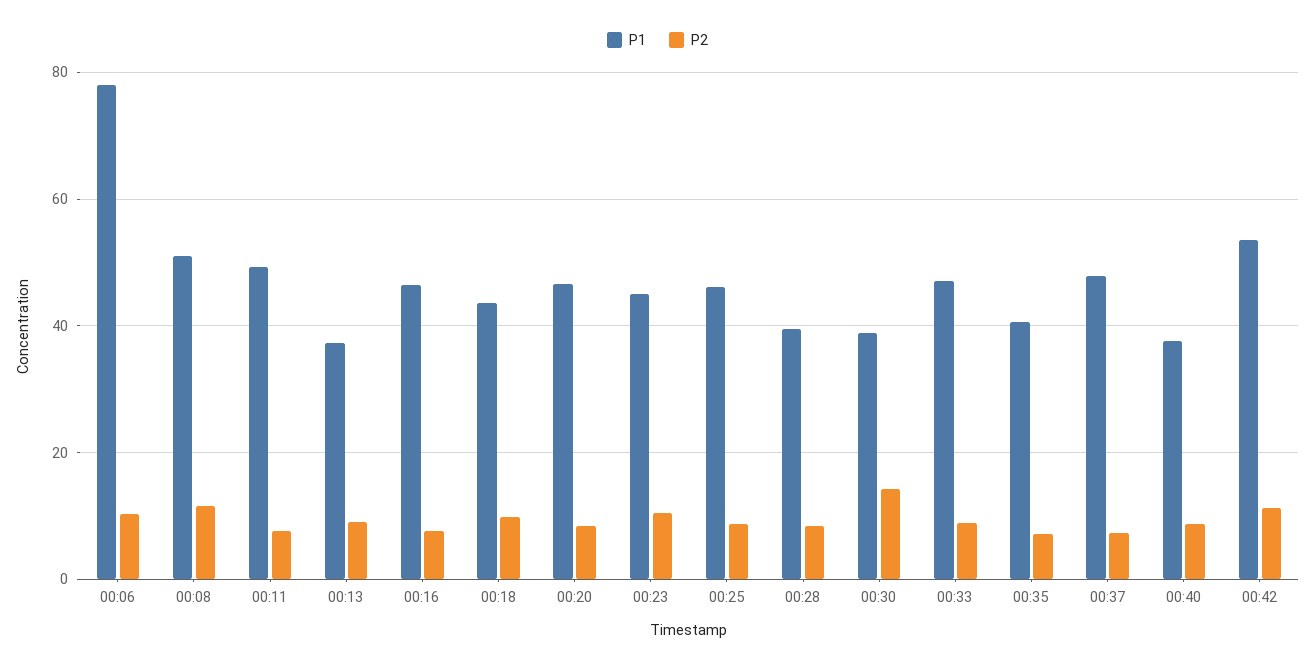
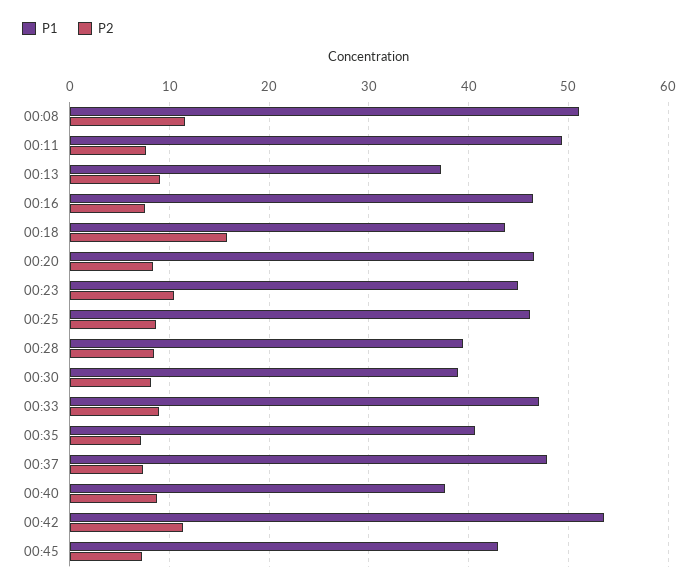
P1, 00:06: 78 -> none
P2, 00:06: 10 -> none
P2, 00:18: 10 -> 16
P2, 00:30: 14 -> 8
P1, 00:45: none -> 43
P2, 00:45: none -> 7

